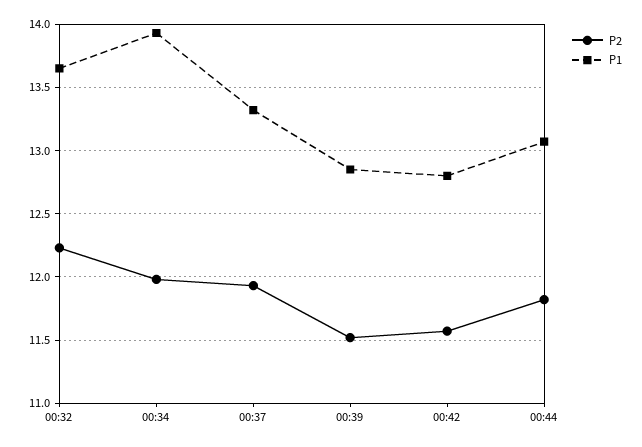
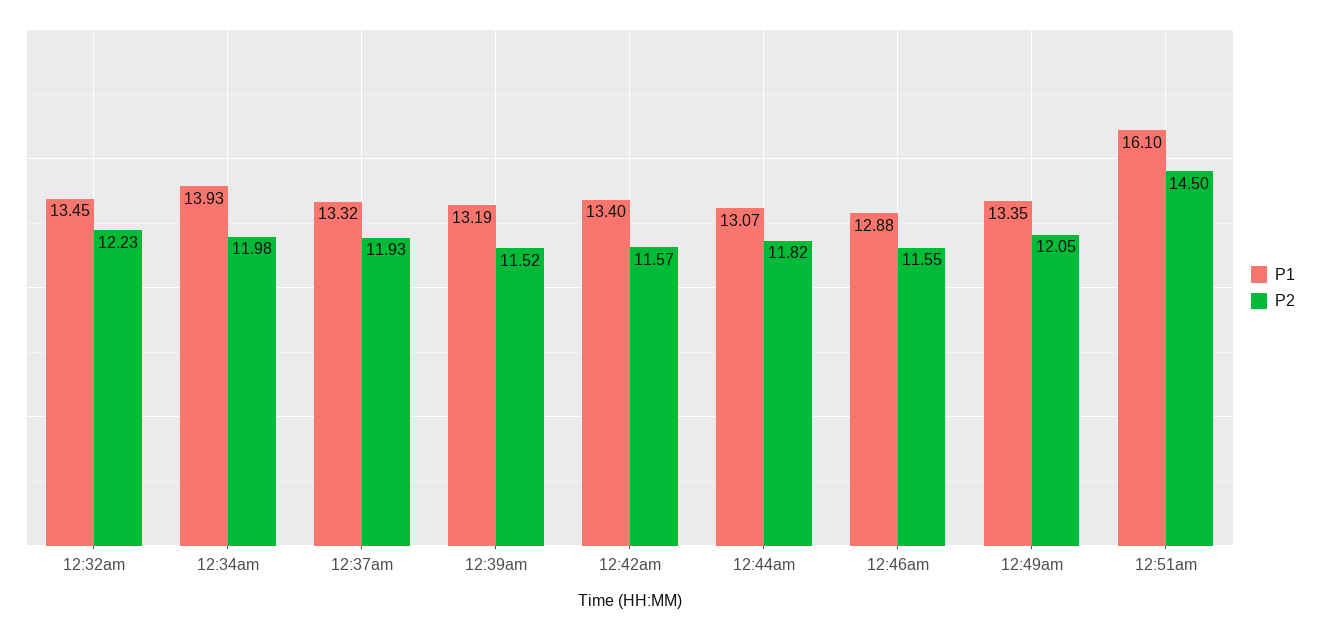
P1, 00:32: 13.65 -> 13.45
P1, 00:39: 12.85 -> 13.19
P1, 00:42: 12.8 -> 13.4
P1, 12:46am: none -> 12.88
P2, 12:46am: none -> 11.55
P1, 12:49am: none -> 13.35
P2, 12:49am: none -> 12.05
P1, 12:51am: none -> 16.1
P2, 12:51am: none -> 14.5

